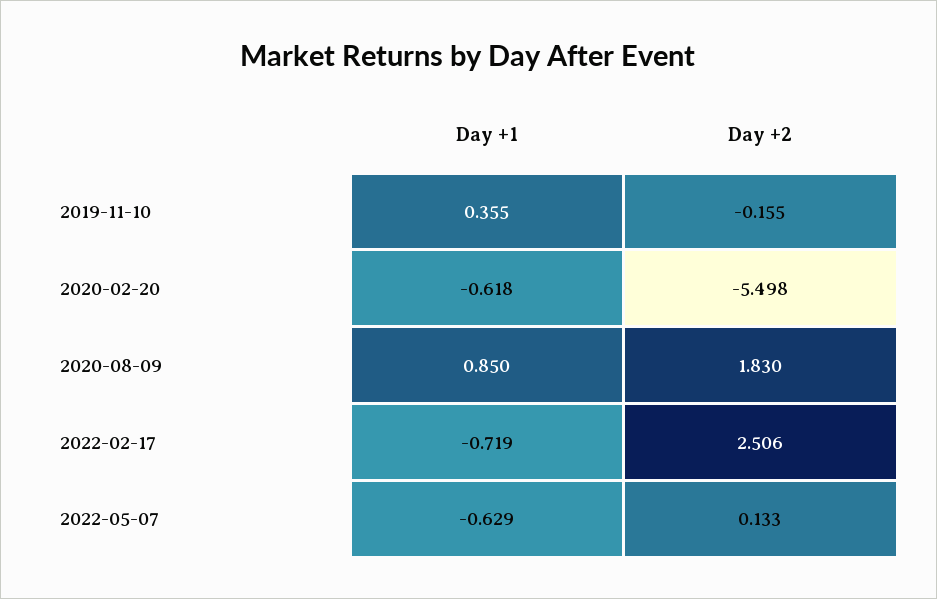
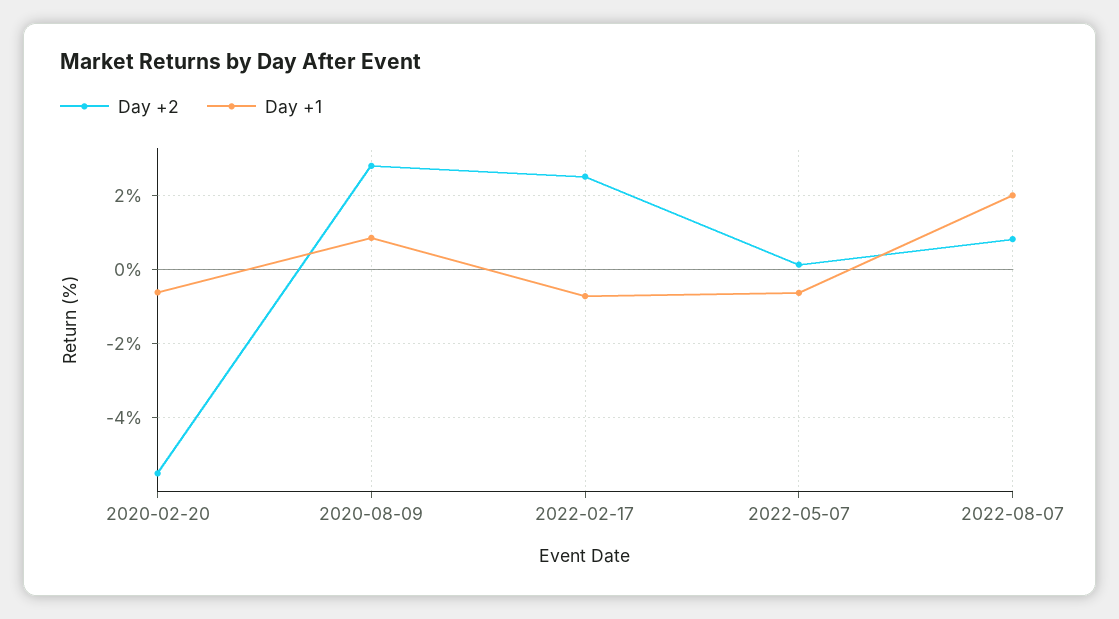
Day +1, 2019-11-10: 0.355 -> none
Day +2, 2019-11-10: -0.155 -> none
Day +2, 2020-08-09: 1.83 -> 2.8
Day +2, 2022-08-07: none -> 0.8
Day +1, 2022-08-07: none -> 2

